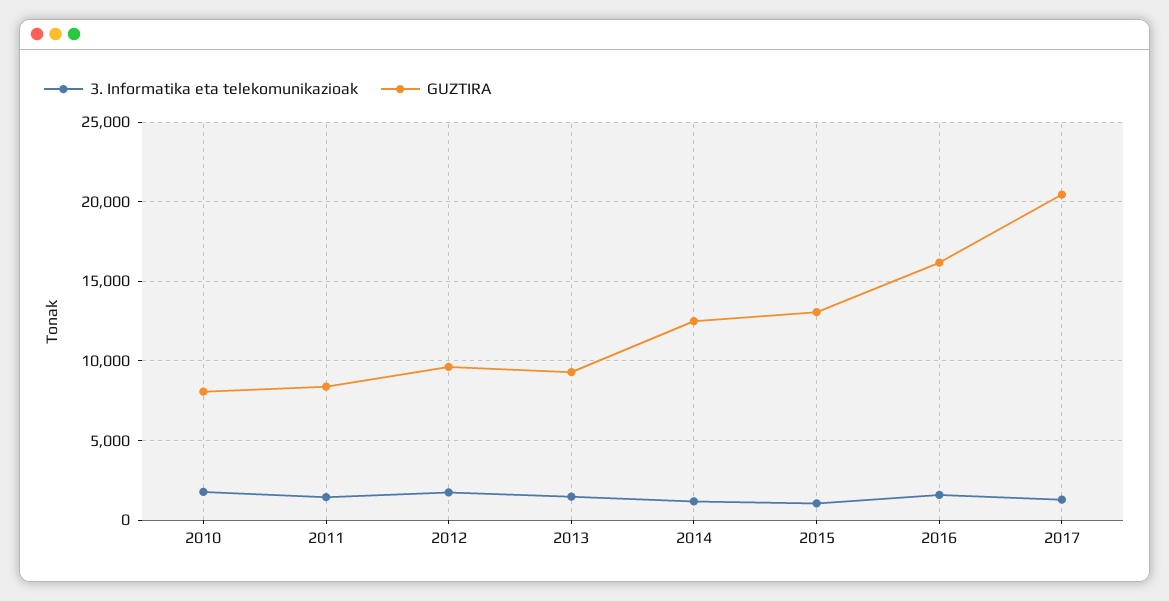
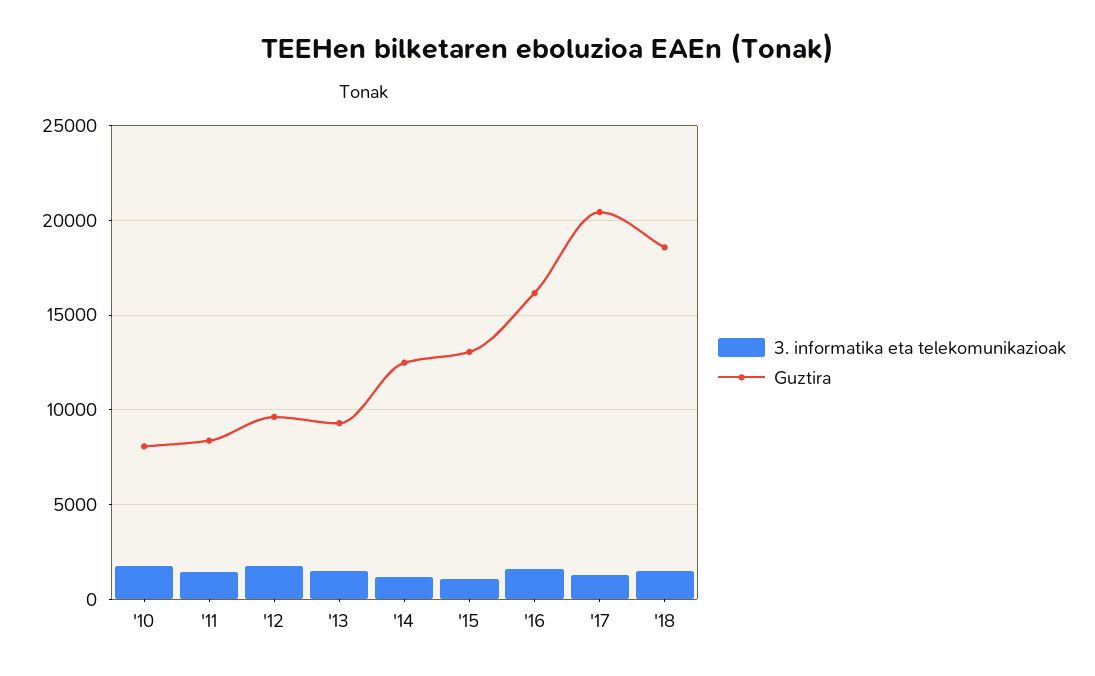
3. Informatika eta telekomunikazioak, '18: none -> 1500
GUZTIRA, '18: none -> 18500

